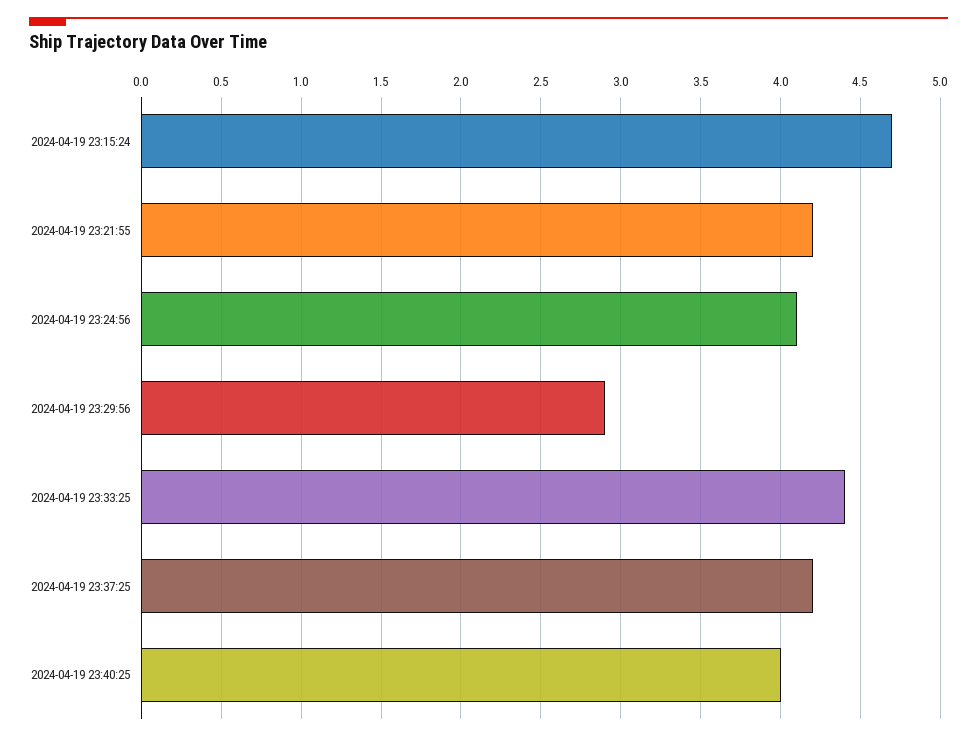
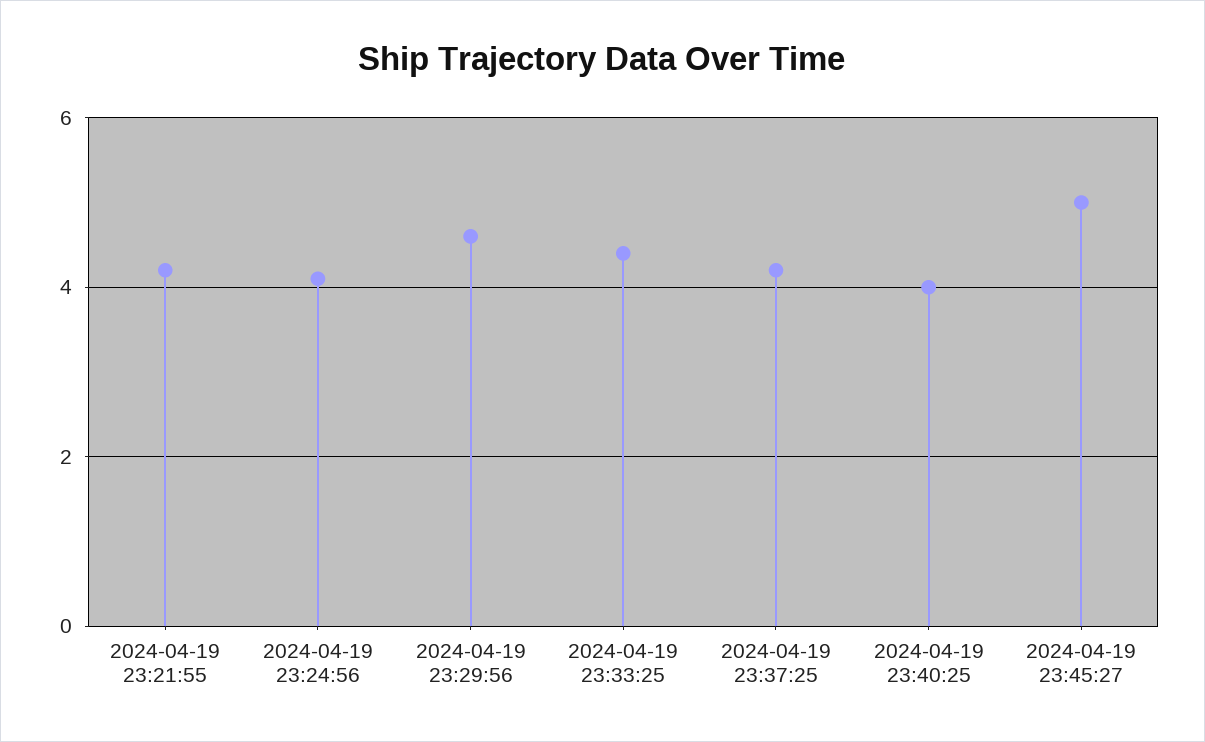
2024-04-19 23:15:24: 4.7 -> none
2024-04-19 23:29:56: 2.9 -> 4.5
2024-04-19 23:45:27: none -> 5

